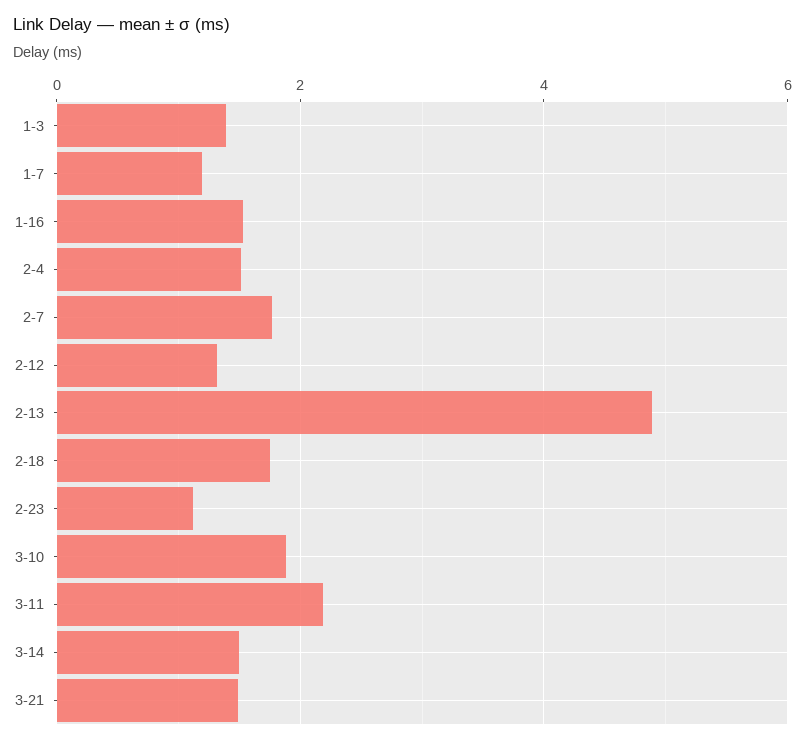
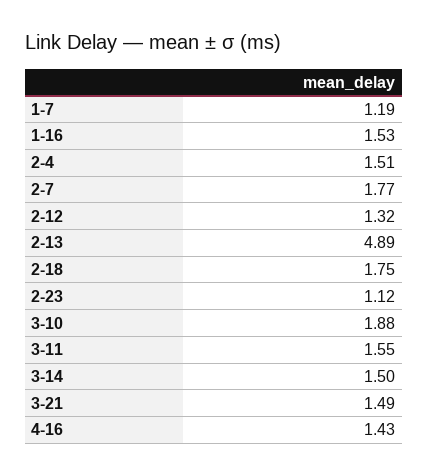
1-3: 1.4 -> none
3-11: 2.2 -> 1.55
4-16: none -> 1.43

